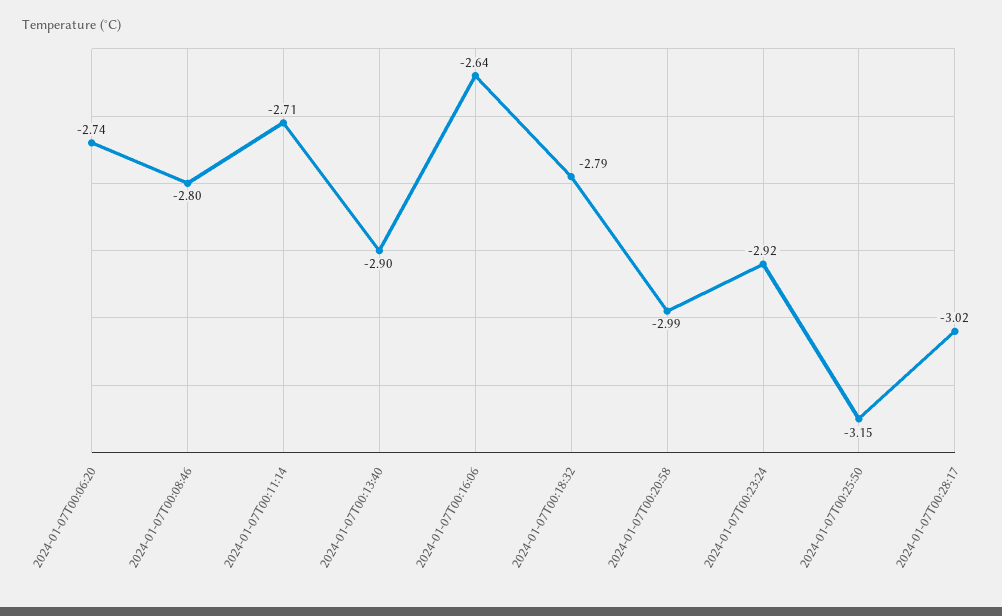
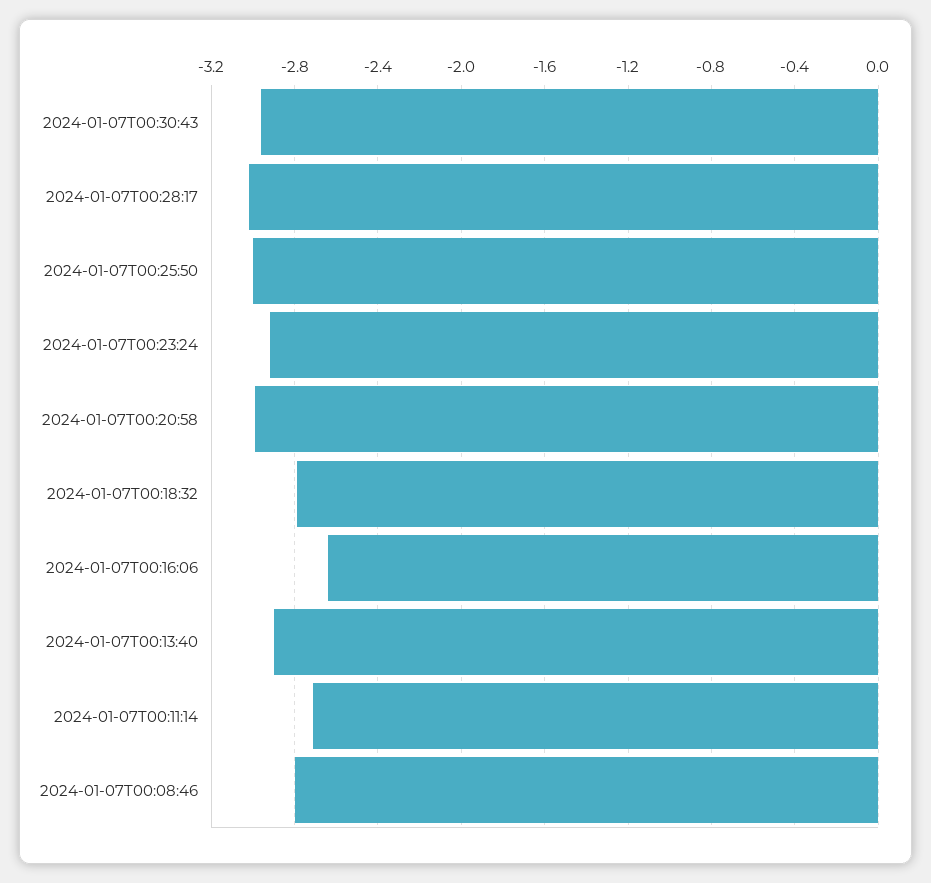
2024-01-07T00:06:20: -2.74 -> none
2024-01-07T00:25:50: -3.15 -> -3
2024-01-07T00:30:43: none -> -2.95

